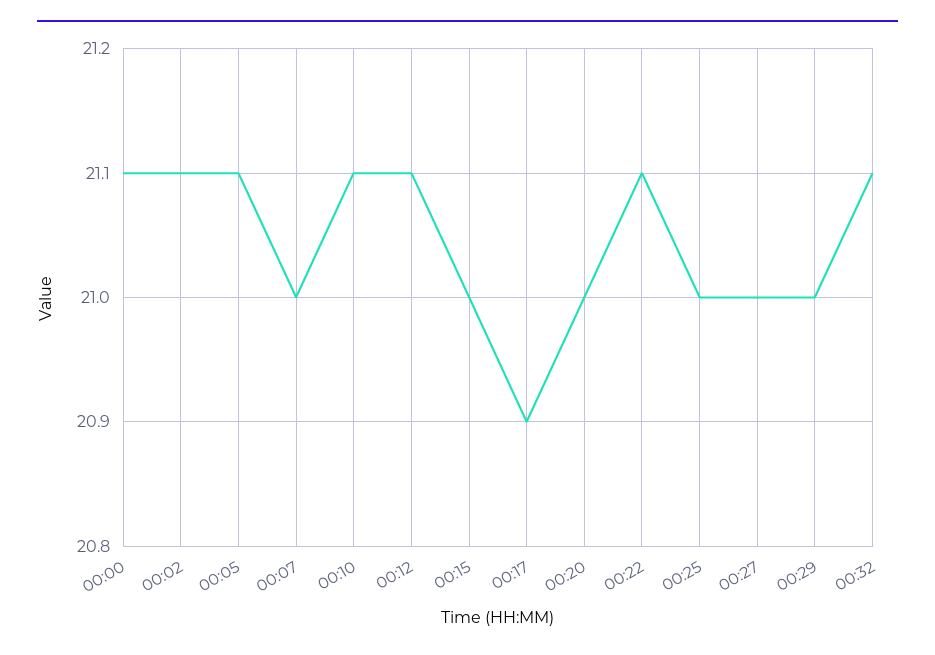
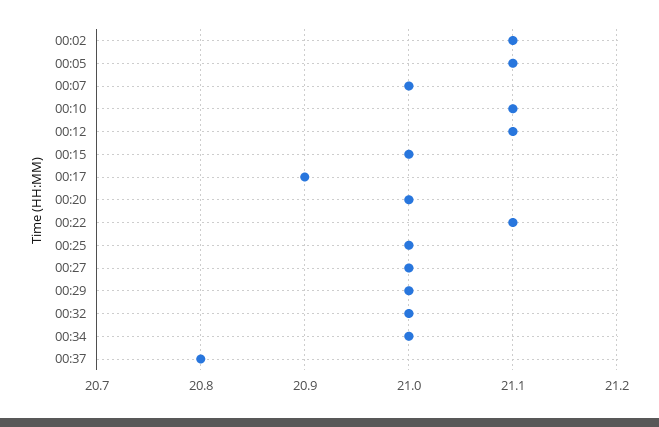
00:00: 21.1 -> none
00:32: 21.1 -> 21
00:34: none -> 21
00:37: none -> 20.8

